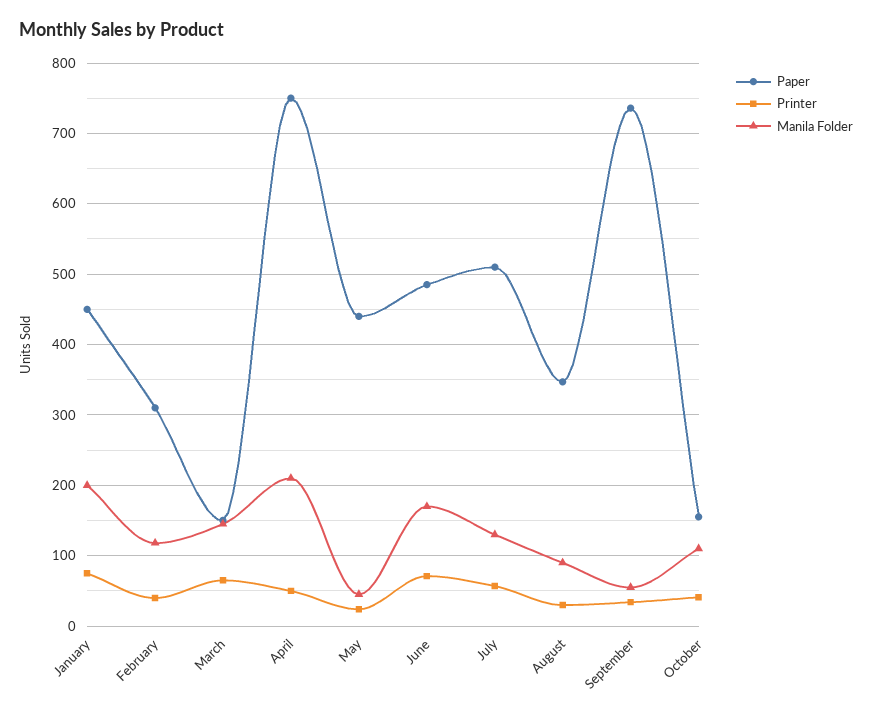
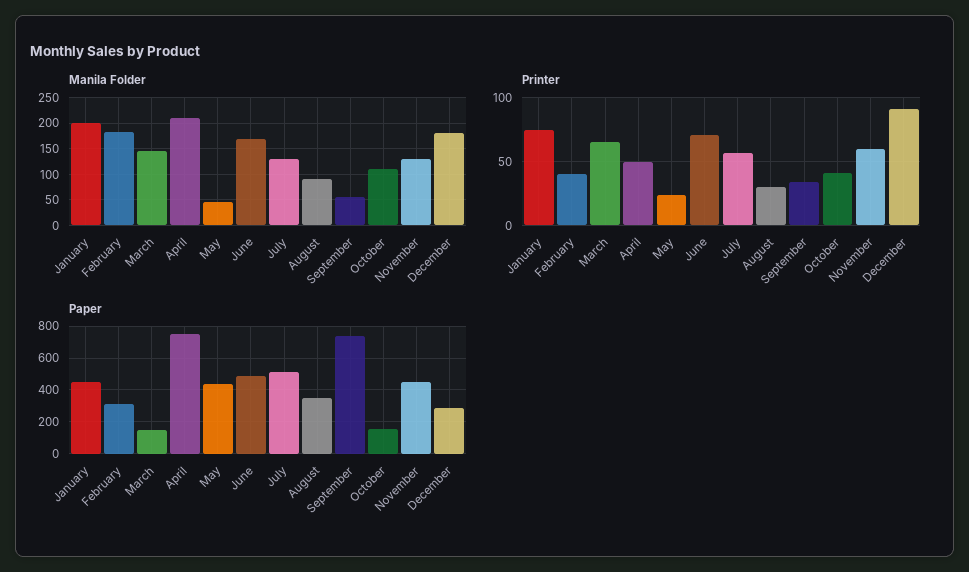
Manila Folder, February: 120 -> 175
Manila Folder, November: none -> 125
Manila Folder, December: none -> 175
Printer, November: none -> 60
Printer, December: none -> 90
Paper, November: none -> 450
Paper, December: none -> 300

